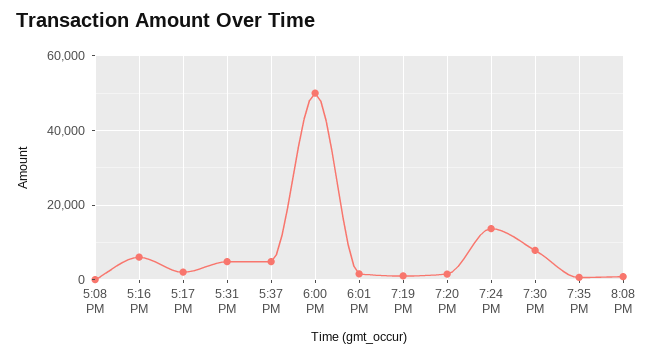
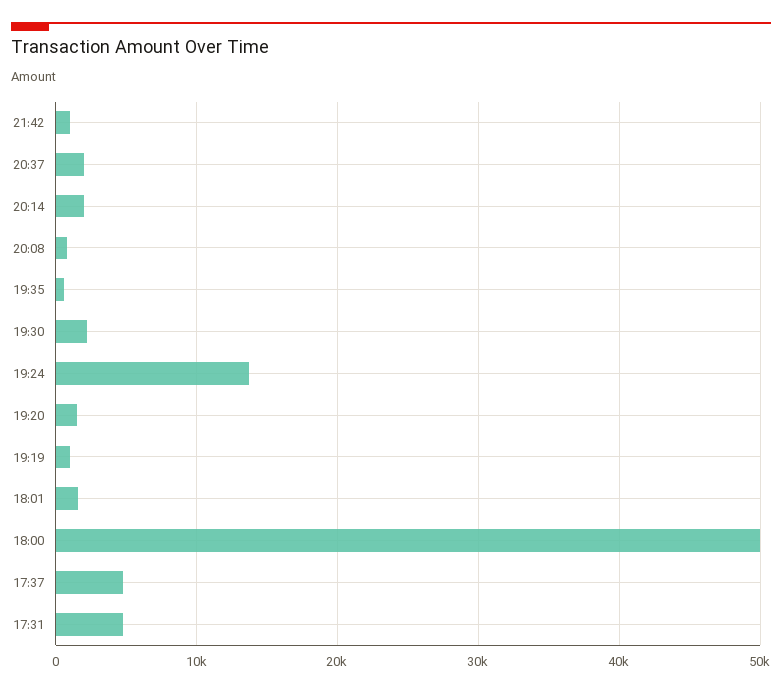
5:08 PM: 0 -> none
5:16 PM: 6000 -> none
5:17 PM: 2000 -> none
7:30 PM: 8000 -> 2000
21:42: none -> 1000
20:37: none -> 2000
20:14: none -> 2000

